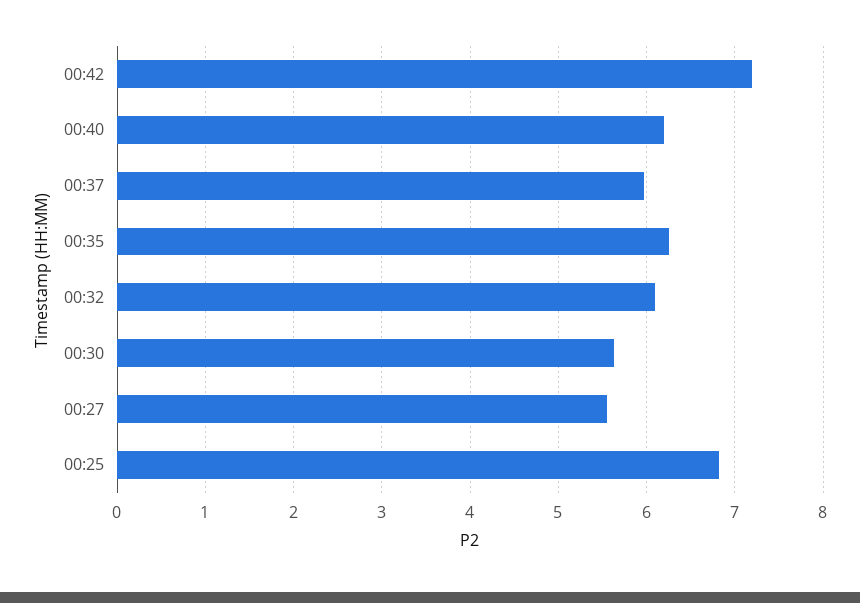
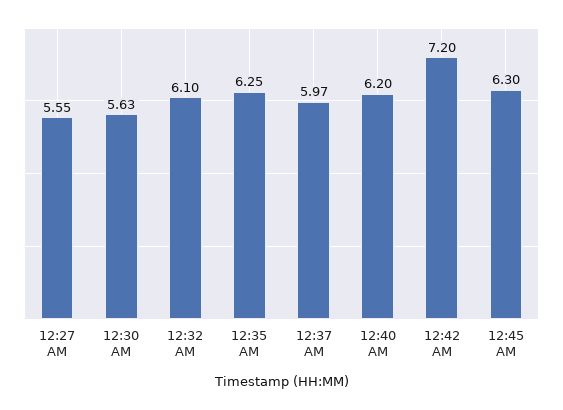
00:25: 6.8 -> none
12:45 AM: none -> 6.3

